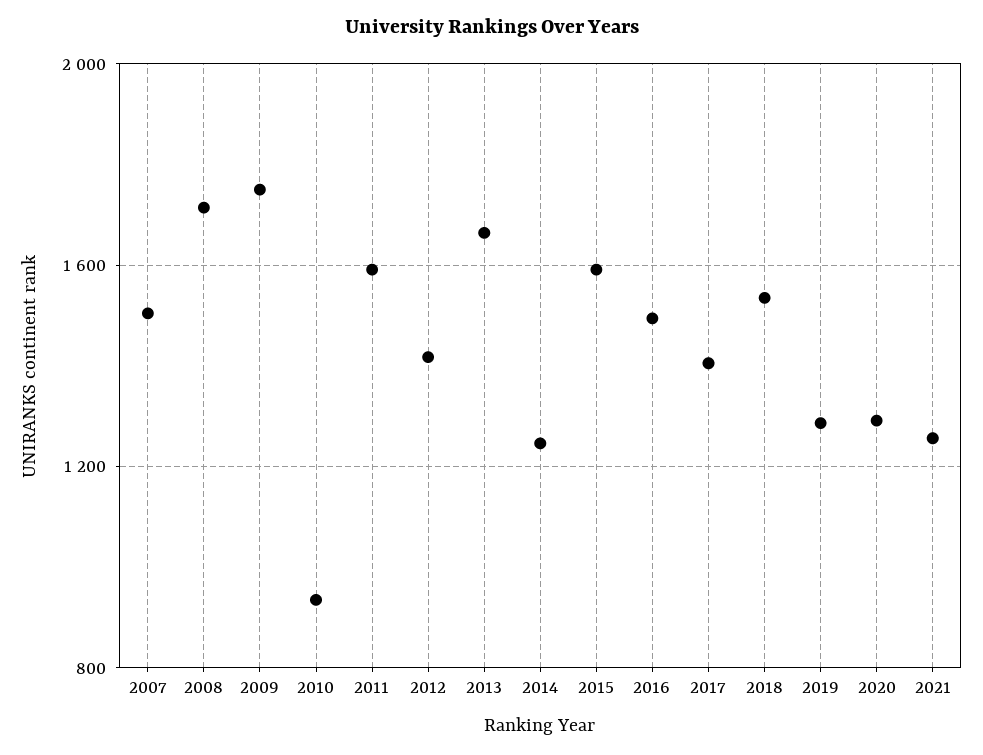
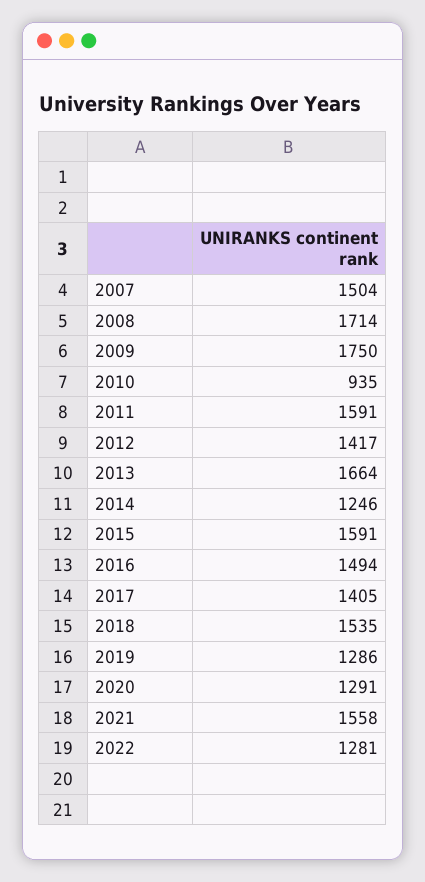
2021: 1250 -> 1558
2022: none -> 1281

